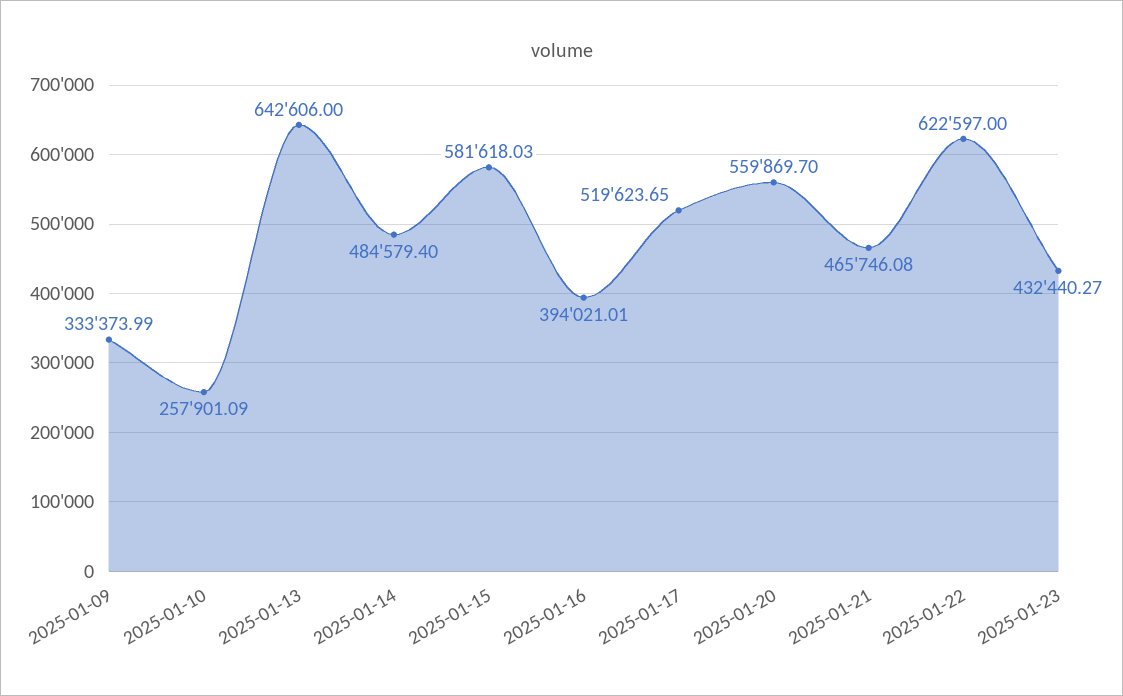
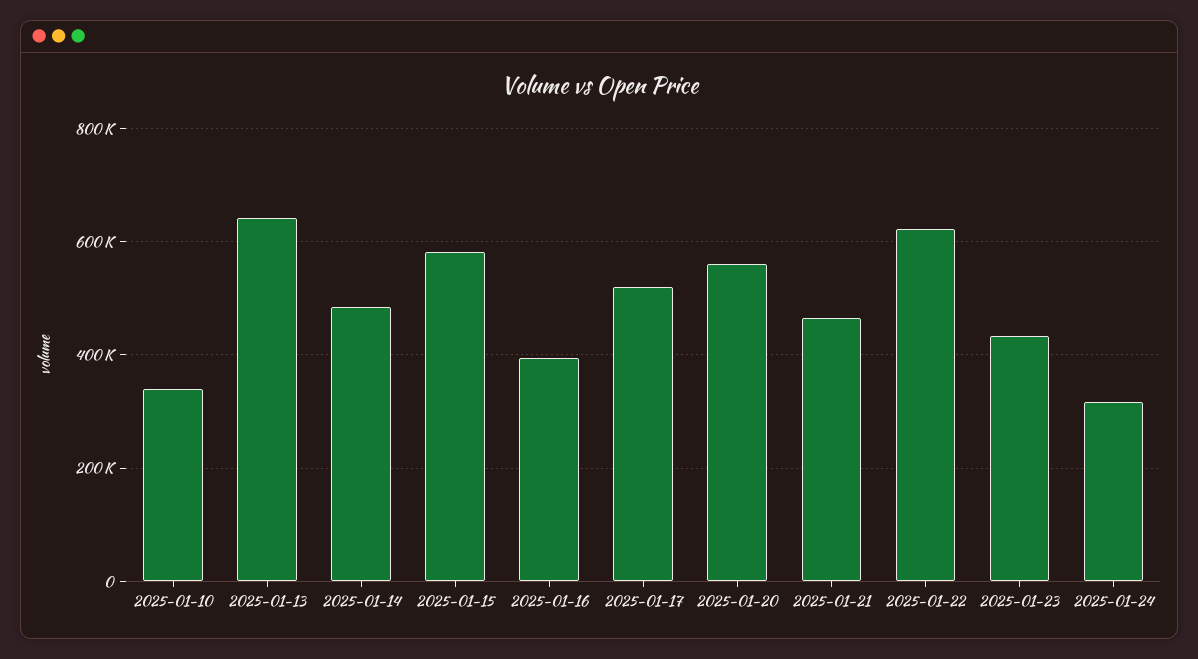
2025-01-09: 333373.99 -> none
2025-01-10: 257901.09 -> 340000
2025-01-24: none -> 320000

